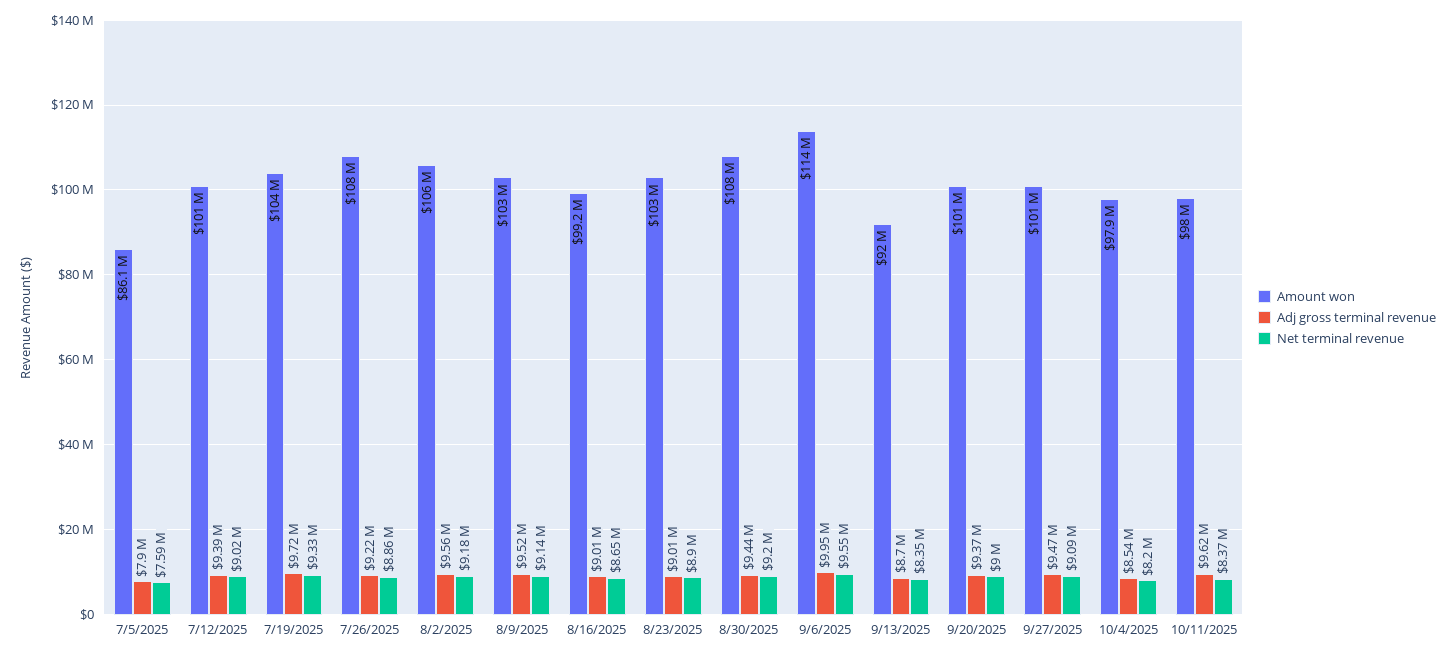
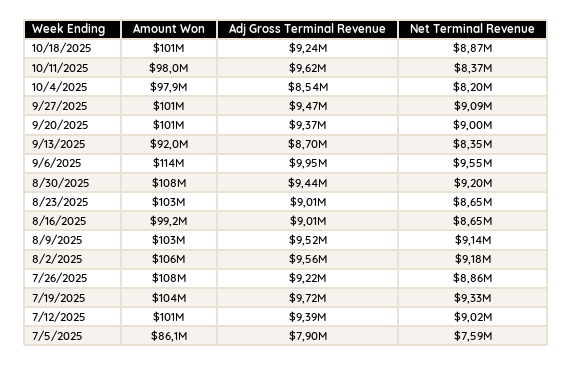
Net terminal revenue, 8/23/2025: 8900000 -> 8650000
Amount won, 10/18/2025: none -> 101000000
Adj gross terminal revenue, 10/18/2025: none -> 9240000
Net terminal revenue, 10/18/2025: none -> 8870000

